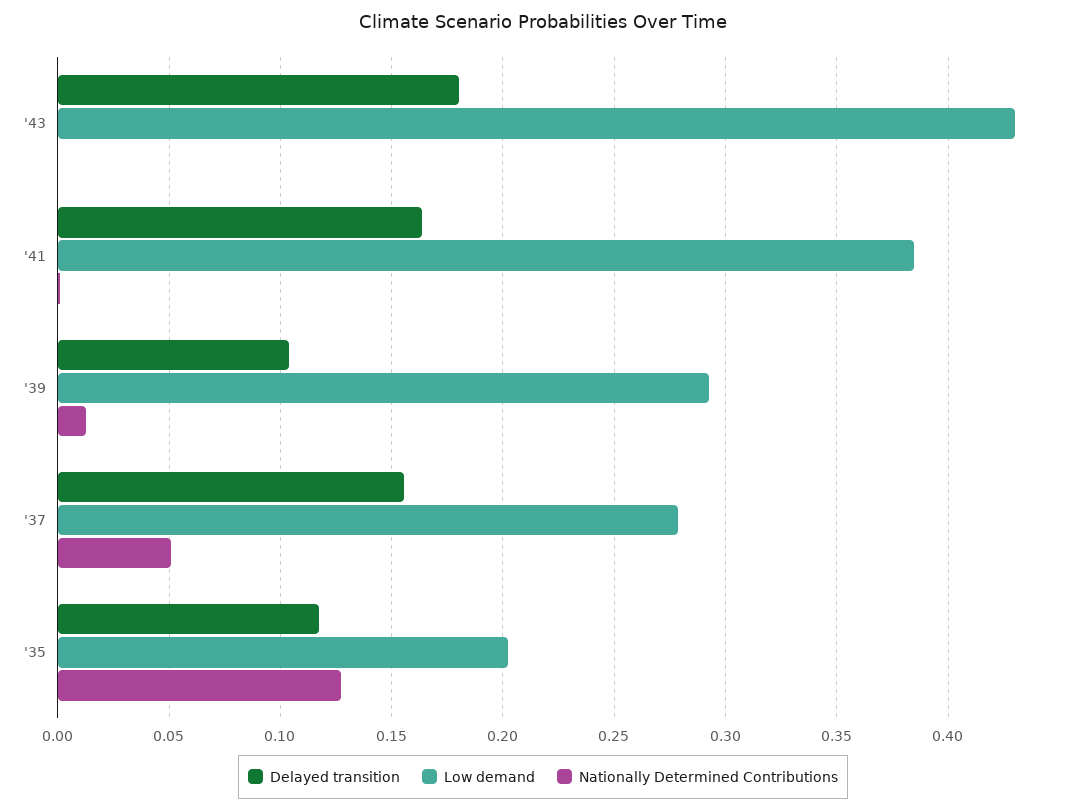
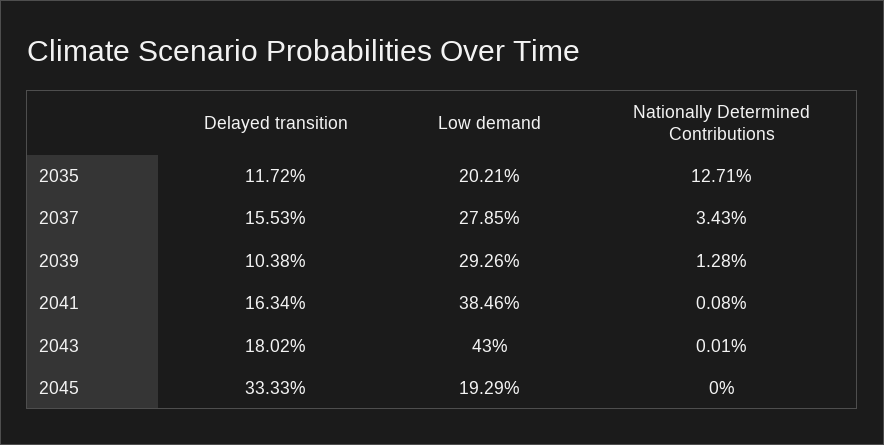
Nationally Determined Contributions, '37: 0.05 -> 0.0343
Delayed transition, 2045: none -> 0.3333
Low demand, 2045: none -> 0.1929
Nationally Determined Contributions, 2045: none -> 0

